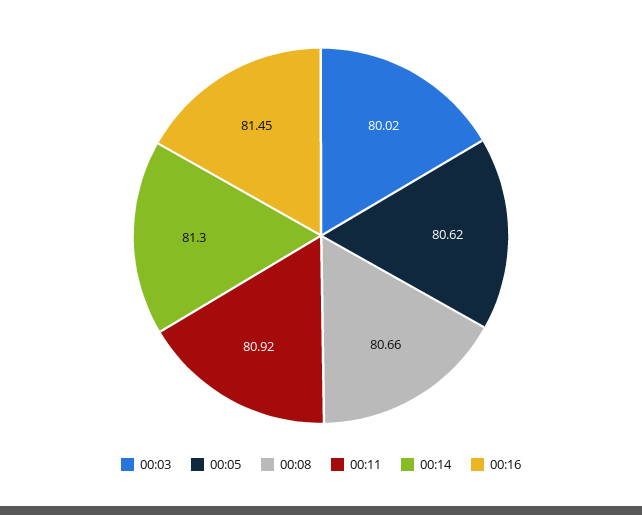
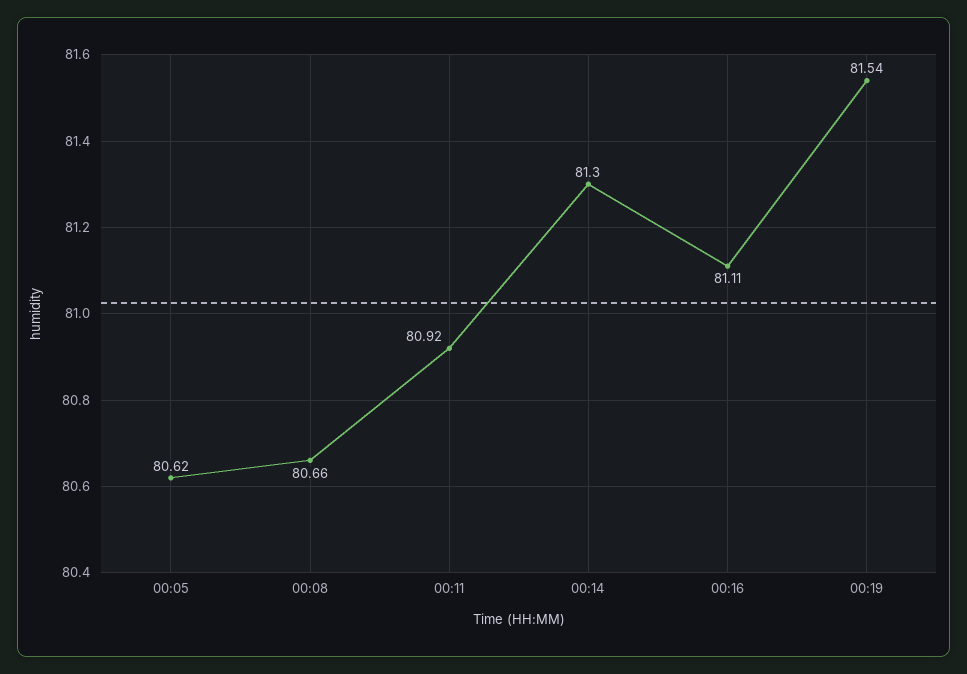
00:03: 80.02 -> none
00:16: 81.45 -> 81.11
00:19: none -> 81.54

